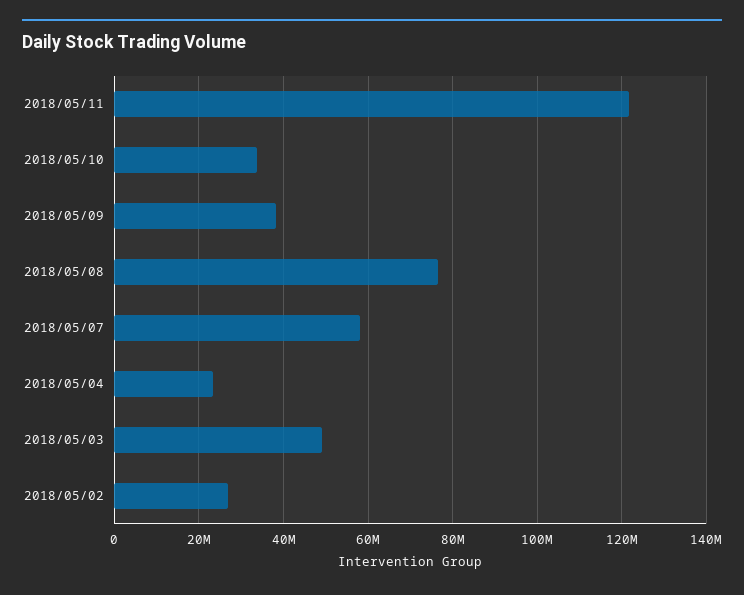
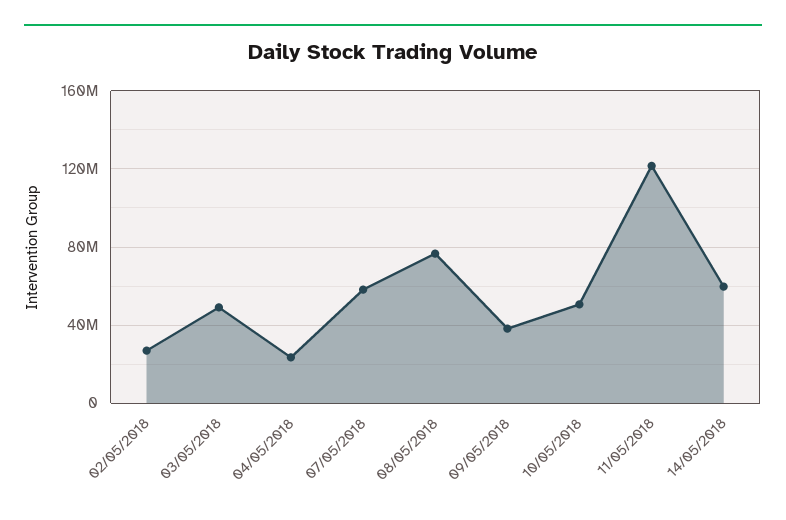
2018/05/10: 34000000 -> 50000000
14/05/2018: none -> 60000000

